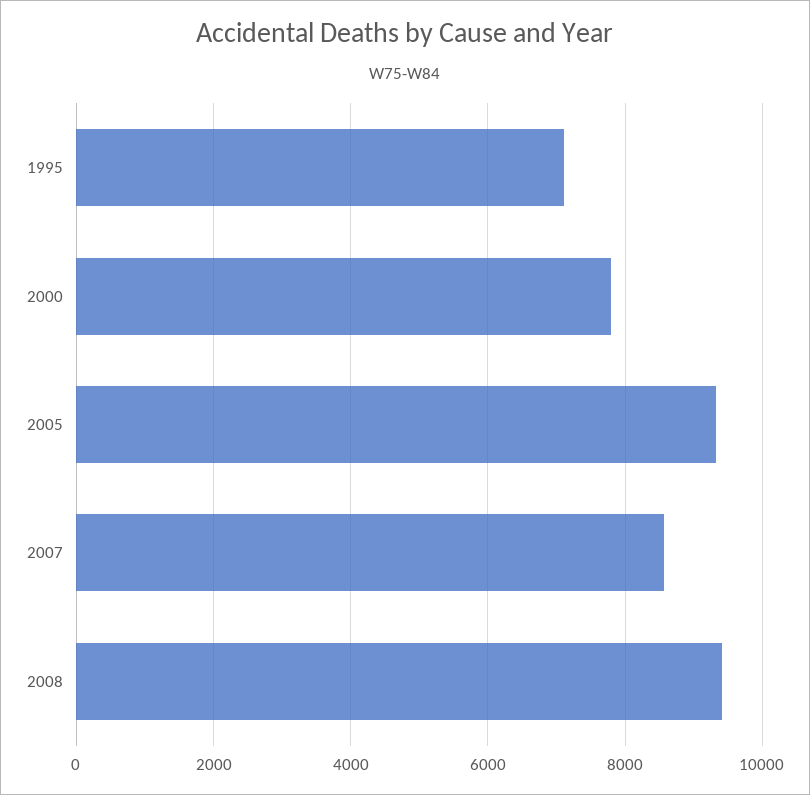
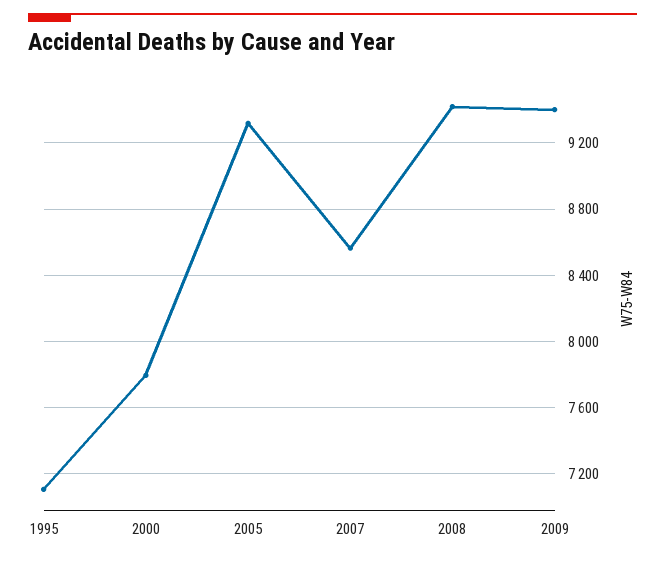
2009: none -> 9400

